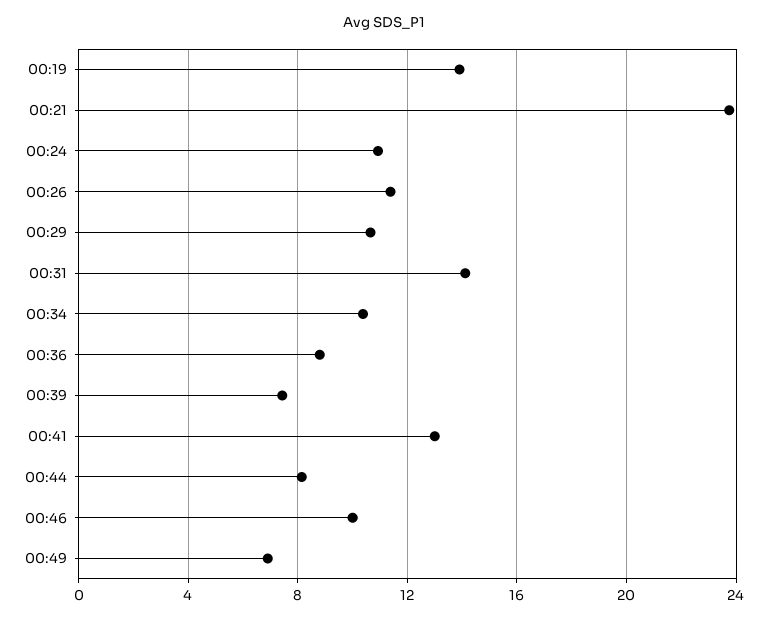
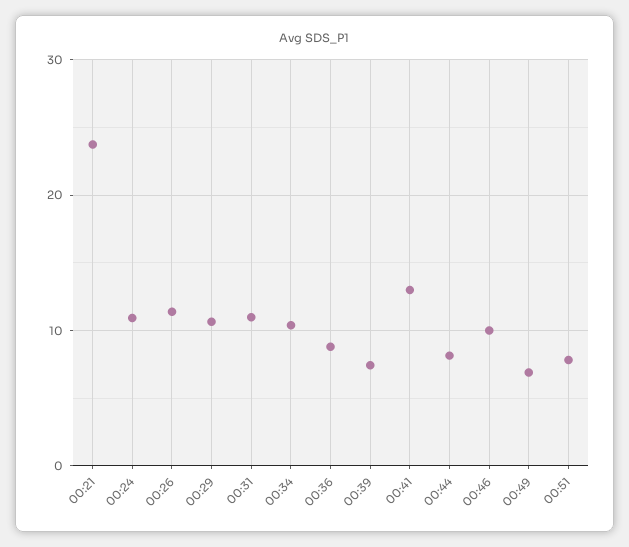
00:19: 14 -> none
00:31: 14 -> 11
00:51: none -> 8

